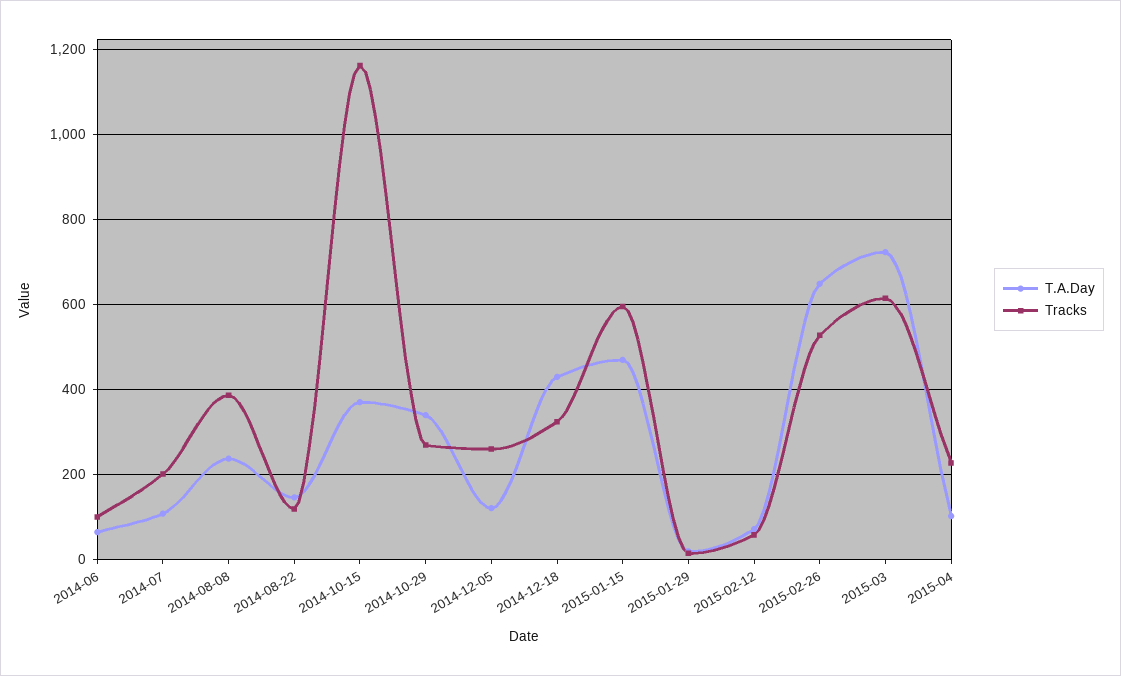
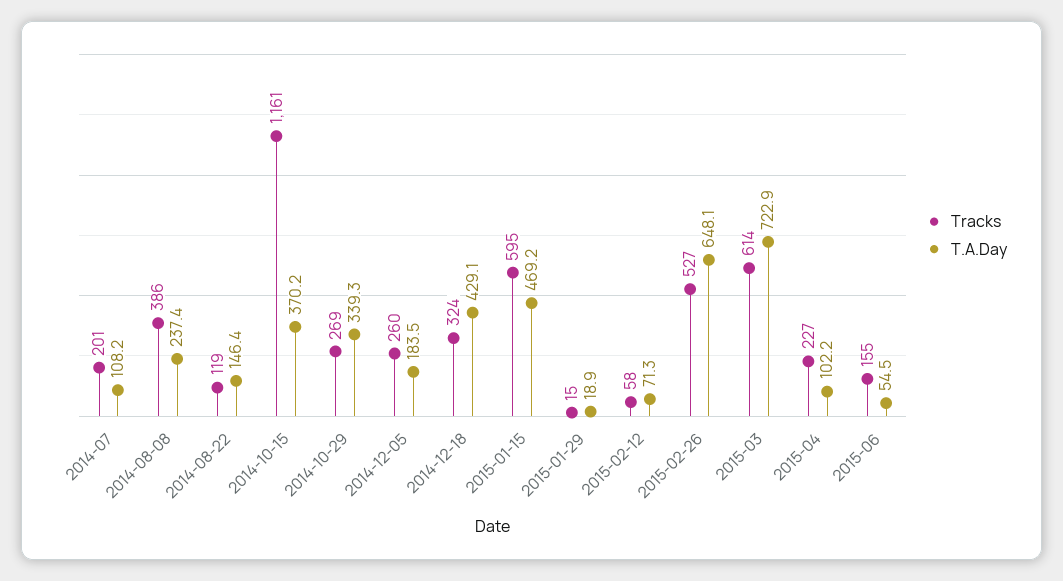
T.A.Day, 2014-06: 60 -> none
Tracks, 2014-06: 100 -> none
T.A.Day, 2014-12-05: 120 -> 183.5
Tracks, 2015-06: none -> 155
T.A.Day, 2015-06: none -> 54.5

